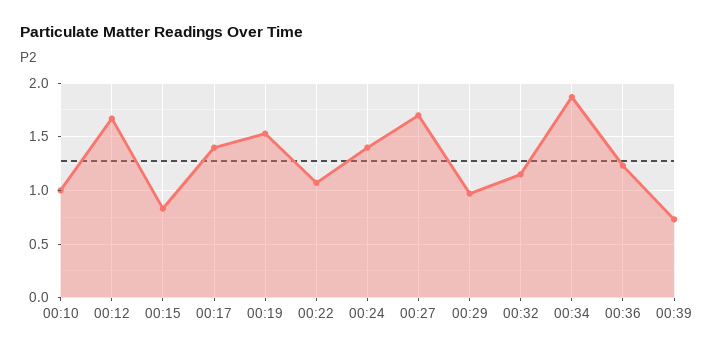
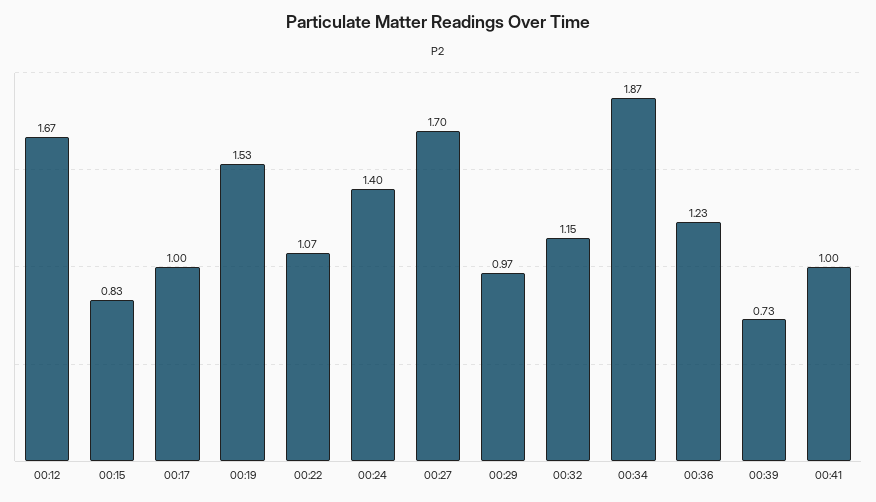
00:10: 1 -> none
00:17: 1.4 -> 1
00:41: none -> 1

